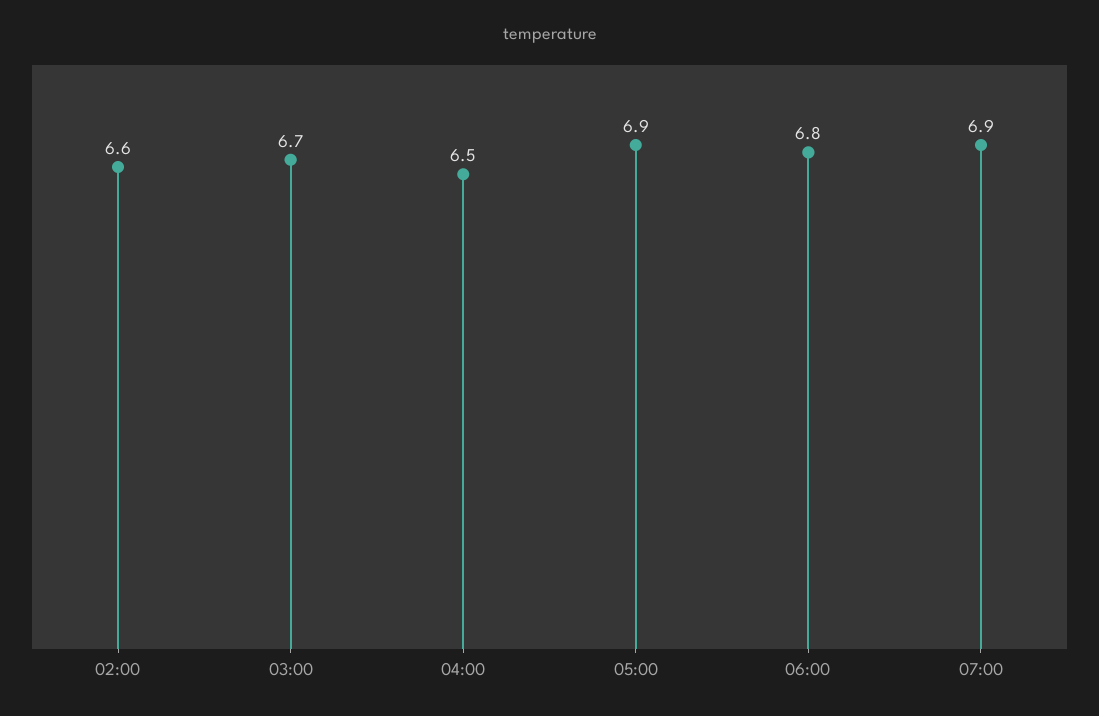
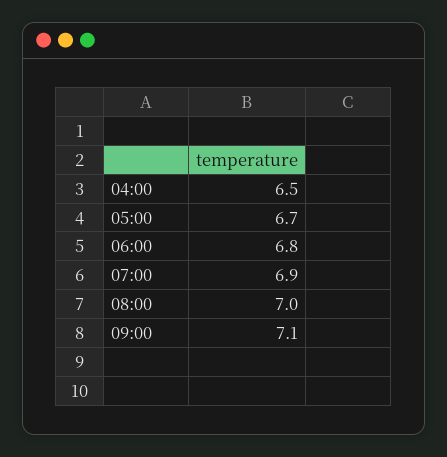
02:00: 6.6 -> none
03:00: 6.7 -> none
05:00: 6.9 -> 6.7
08:00: none -> 7
09:00: none -> 7.1

